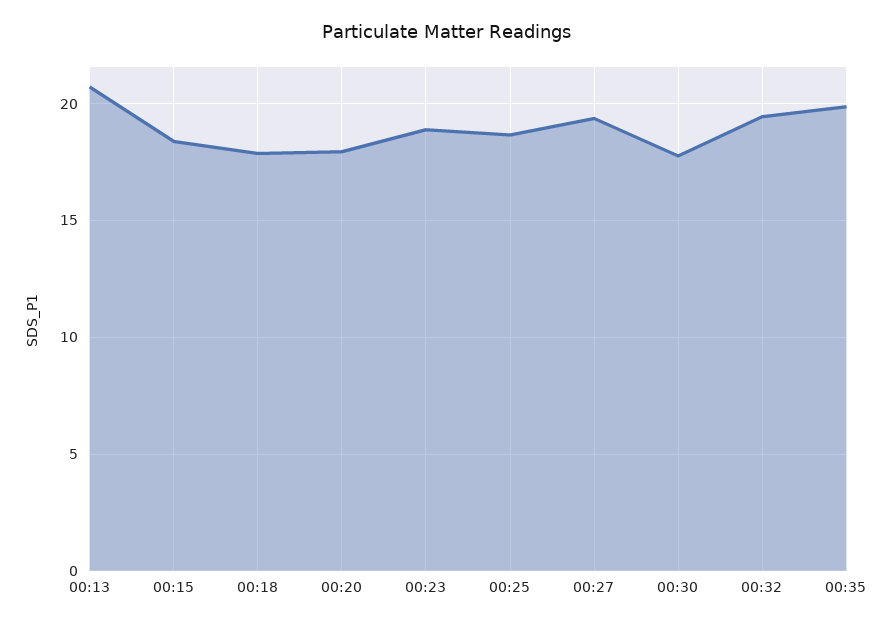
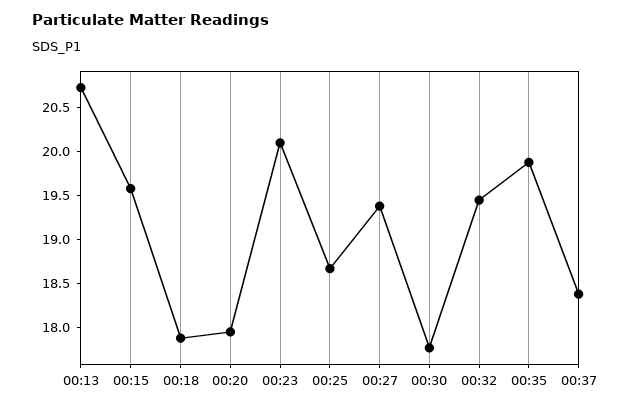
00:15: 18.5 -> 19.6
00:23: 19 -> 20.1
00:37: none -> 18.4

